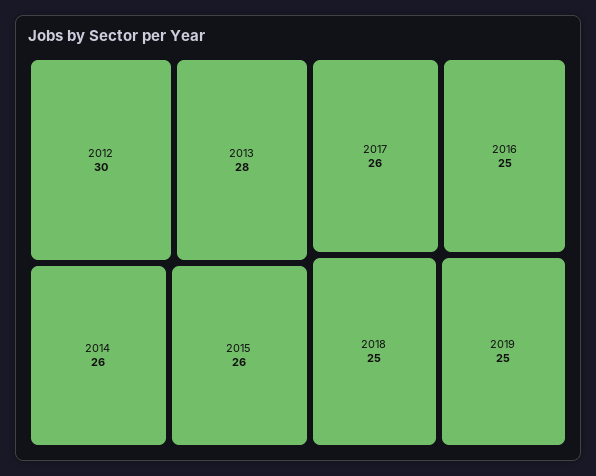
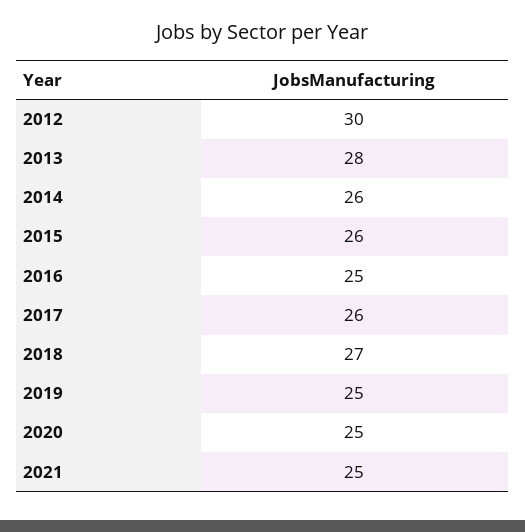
2018: 25 -> 27
2020: none -> 25
2021: none -> 25

